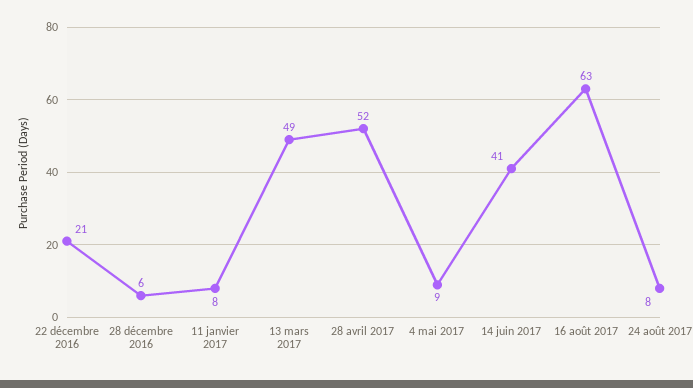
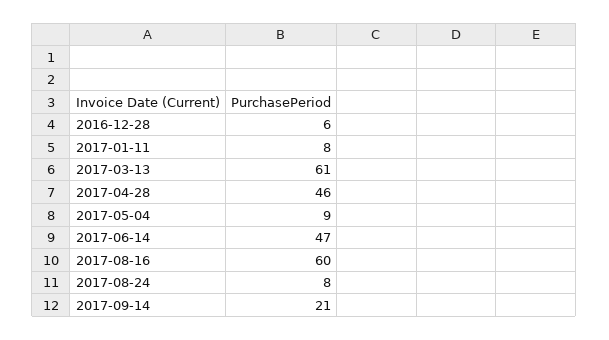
22 décembre 2016: 21 -> none
13 mars 2017: 49 -> 61
28 avril 2017: 52 -> 46
14 juin 2017: 41 -> 47
16 août 2017: 63 -> 60
2017-09-14: none -> 21

